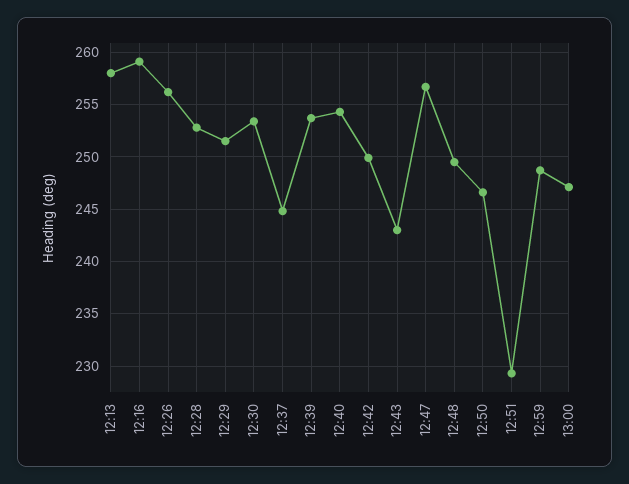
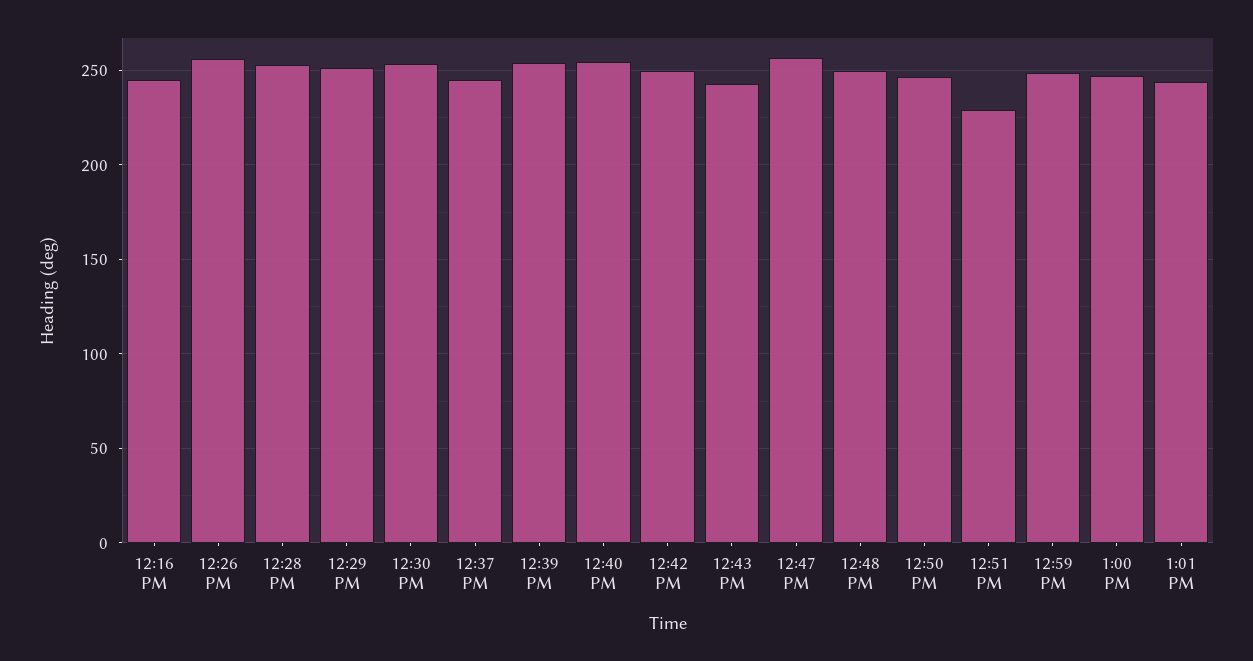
12:13: 258 -> none
12:16: 259 -> 245
1:01 PM: none -> 245

